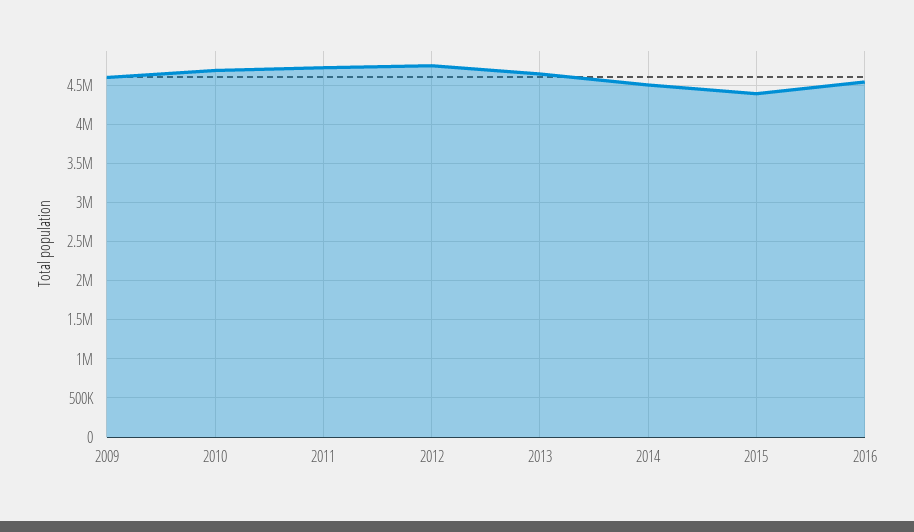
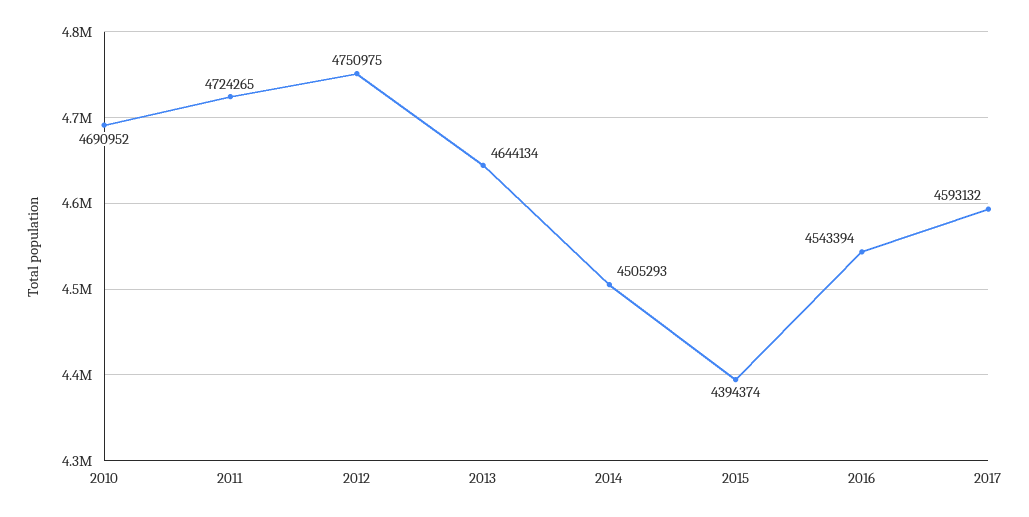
2009: 4600000 -> none
2017: none -> 4593132

